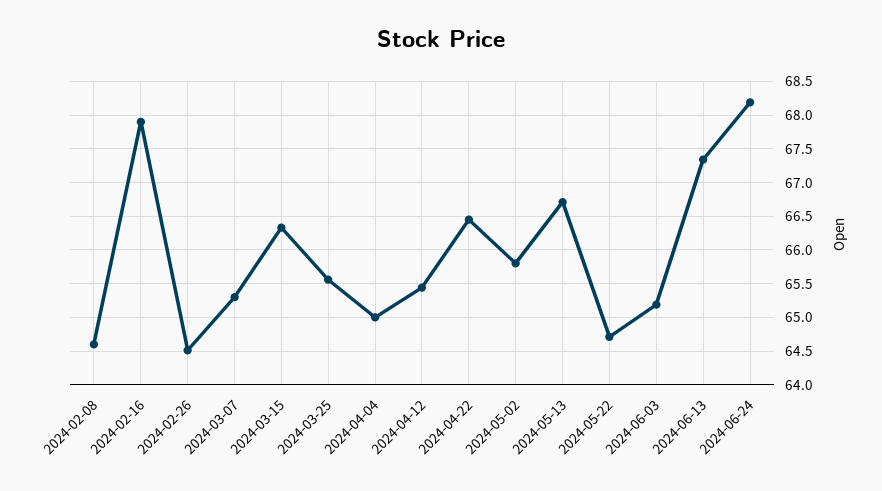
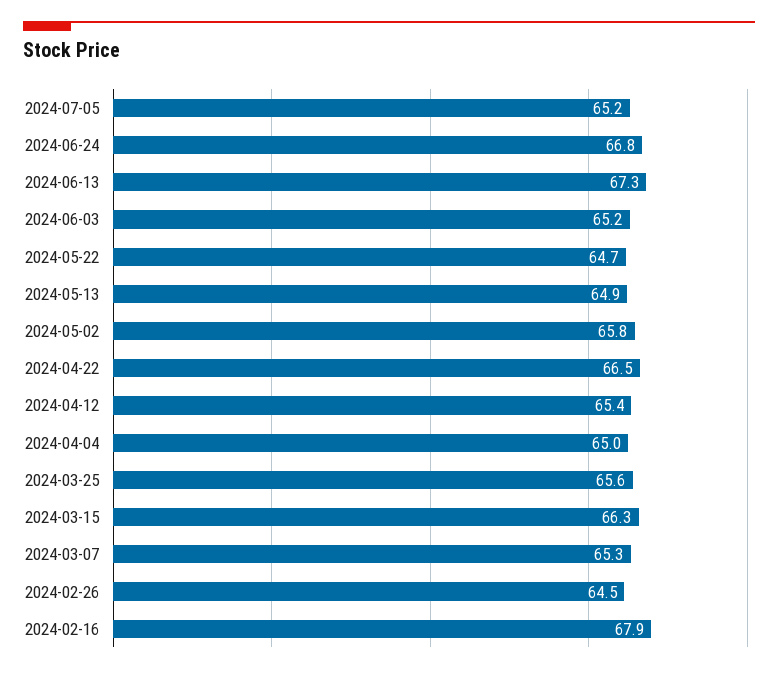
2024-02-08: 64.6 -> none
2024-05-13: 66.7 -> 64.9
2024-06-24: 68.2 -> 66.8
2024-07-05: none -> 65.2

